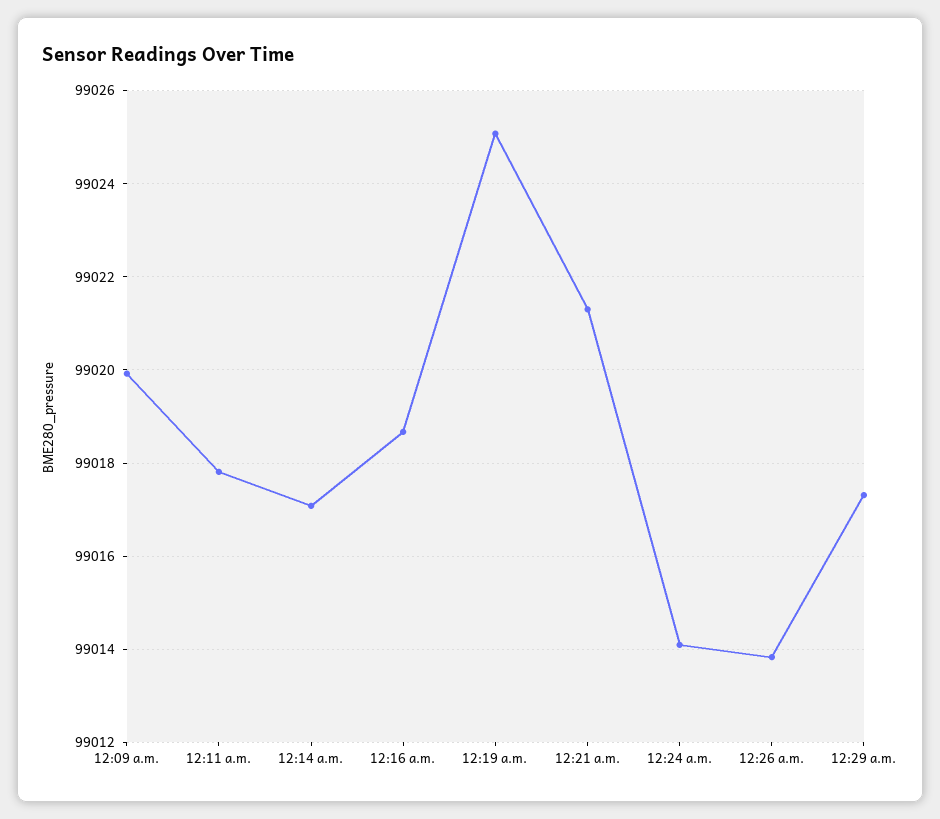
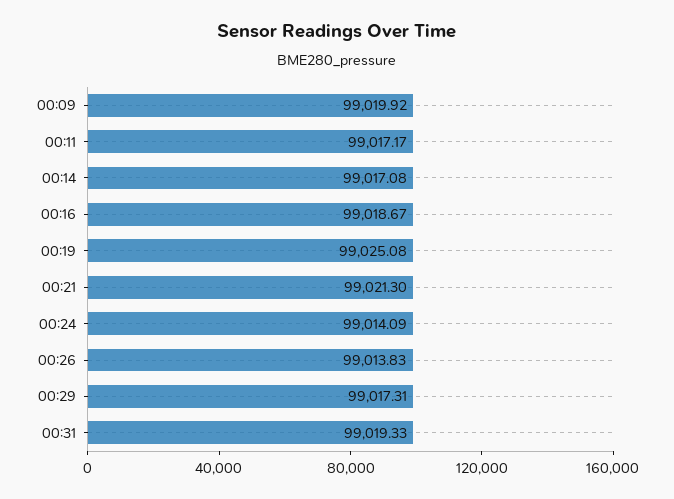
12:11 a.m.: 99017.8 -> 99017.17
00:31: none -> 99019.33

